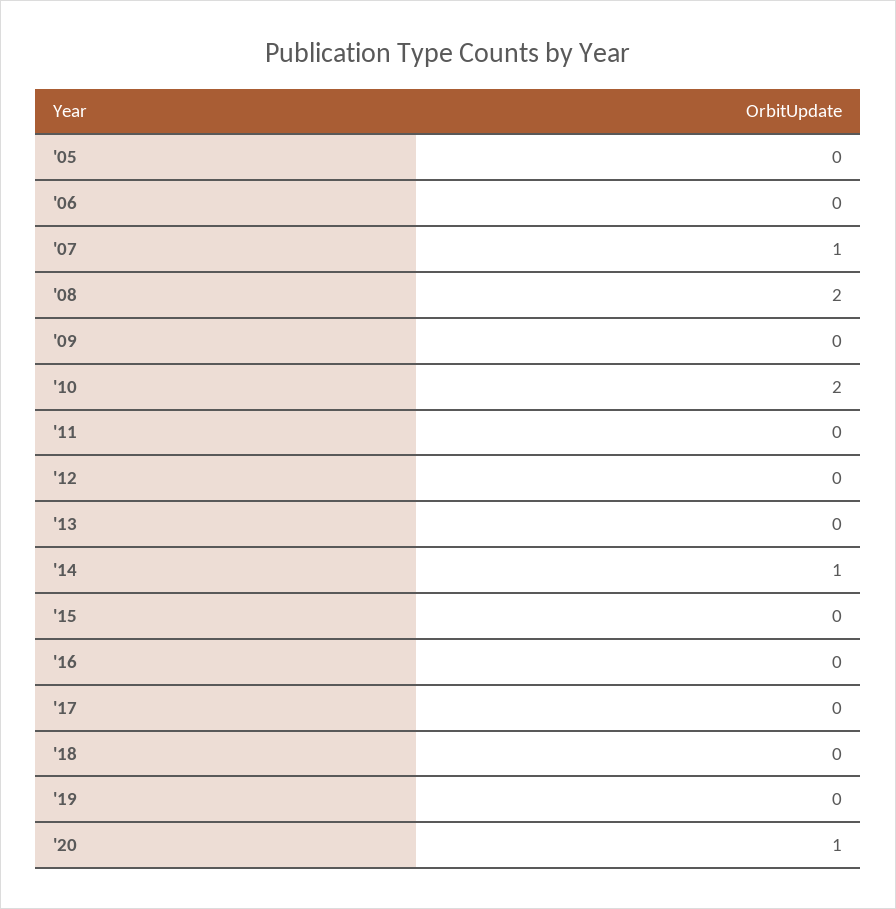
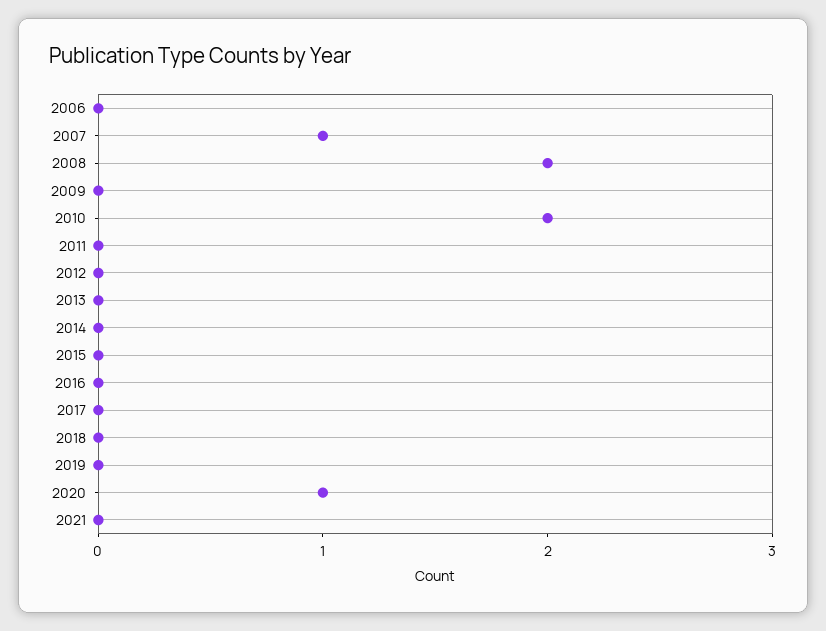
'05: 0 -> none
'14: 1 -> 0
2021: none -> 0

